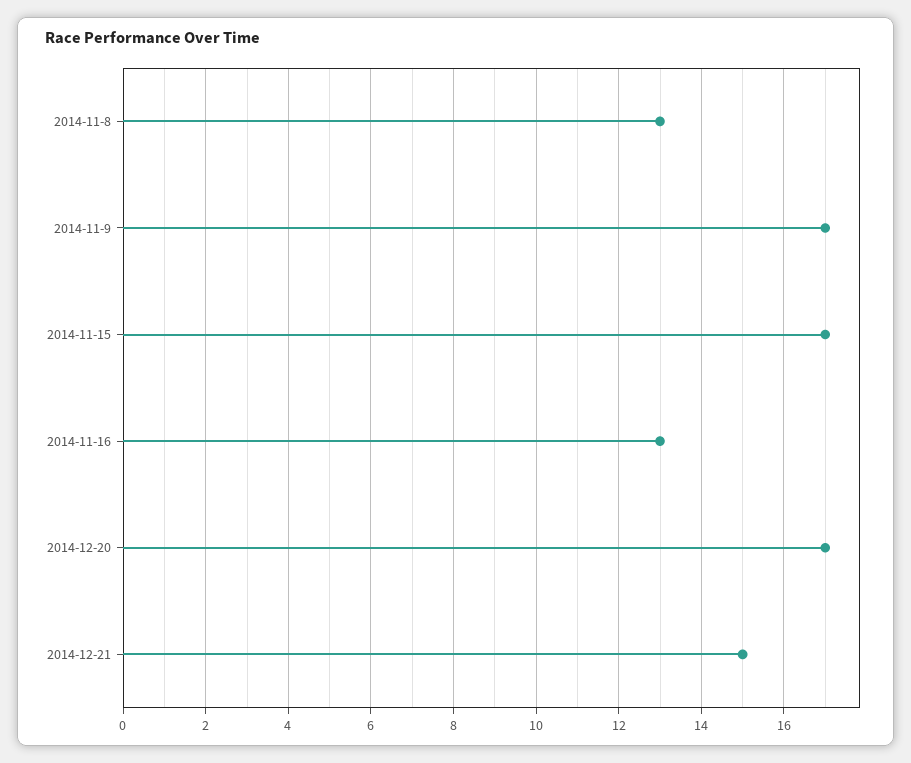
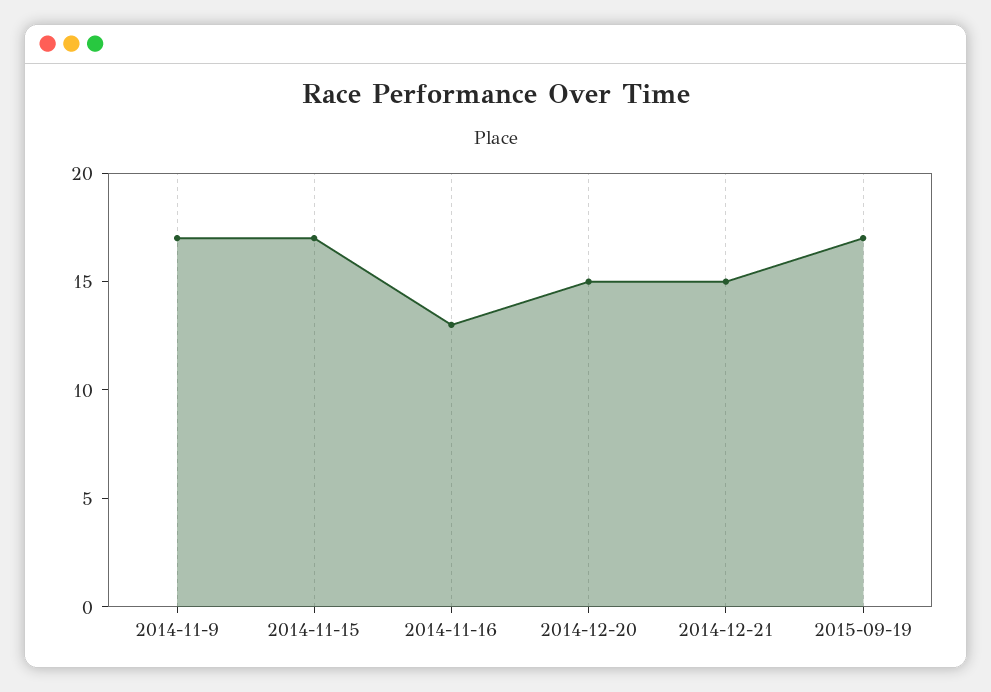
2014-11-8: 13 -> none
2014-12-20: 17 -> 15
2015-09-19: none -> 17

